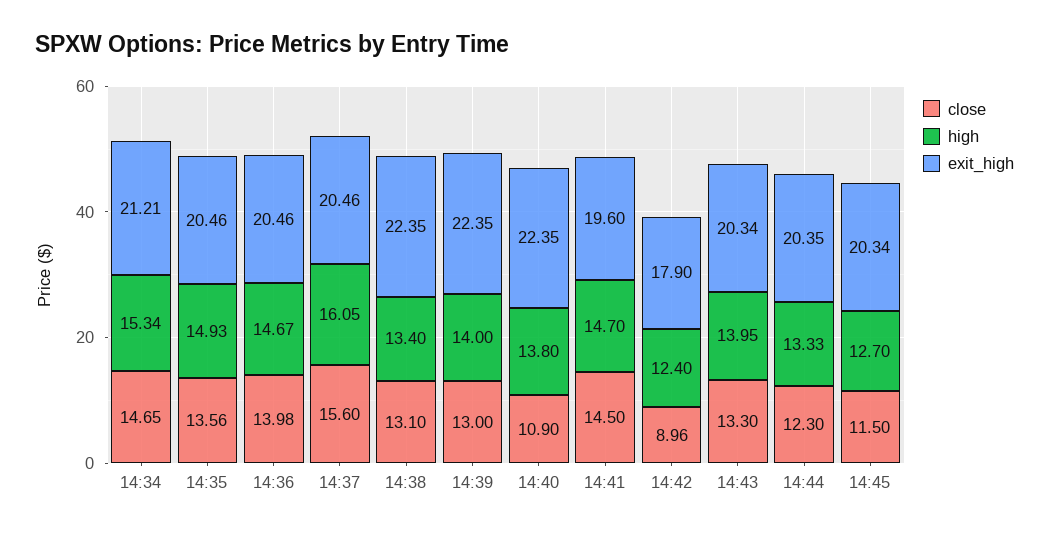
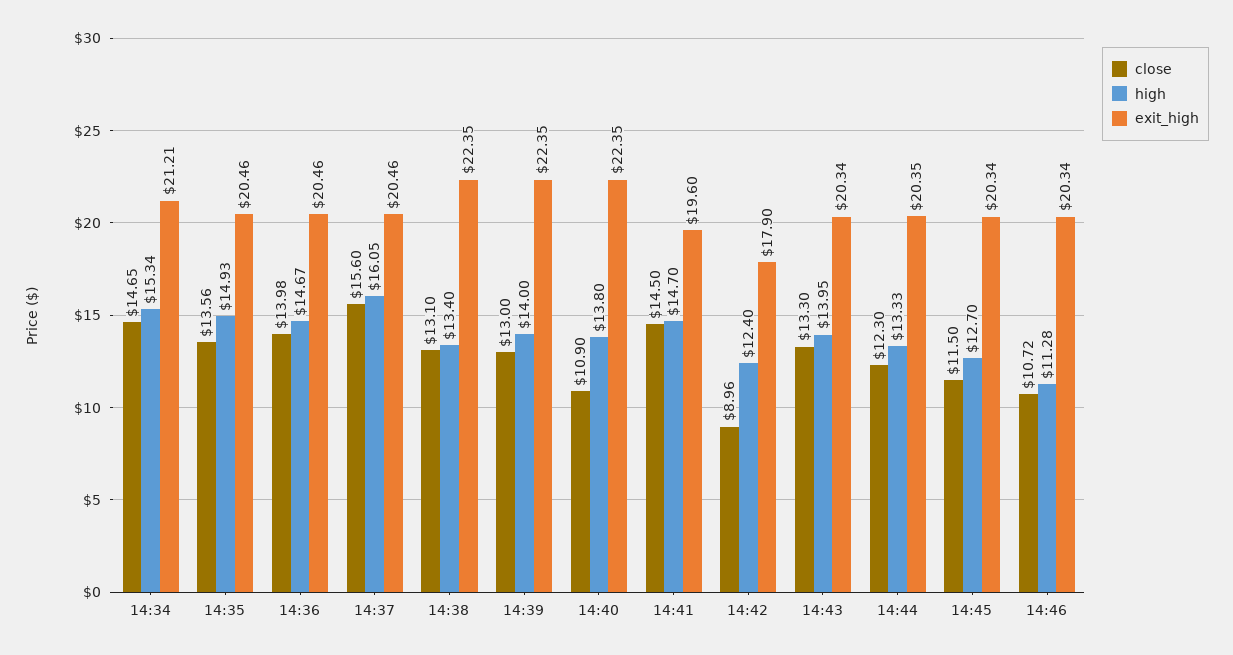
close, 14:46: none -> 10.72
high, 14:46: none -> 11.28
exit_high, 14:46: none -> 20.34

